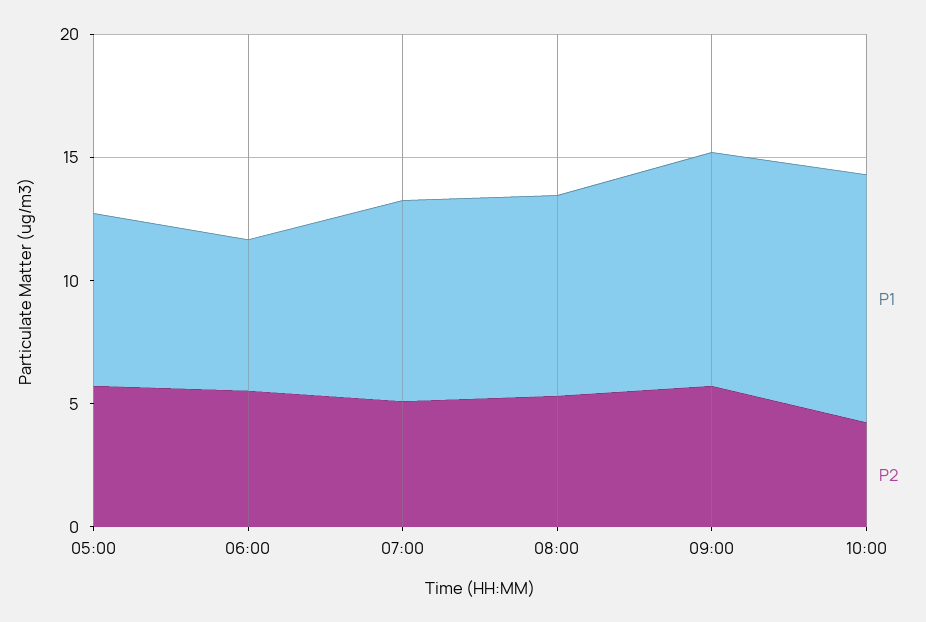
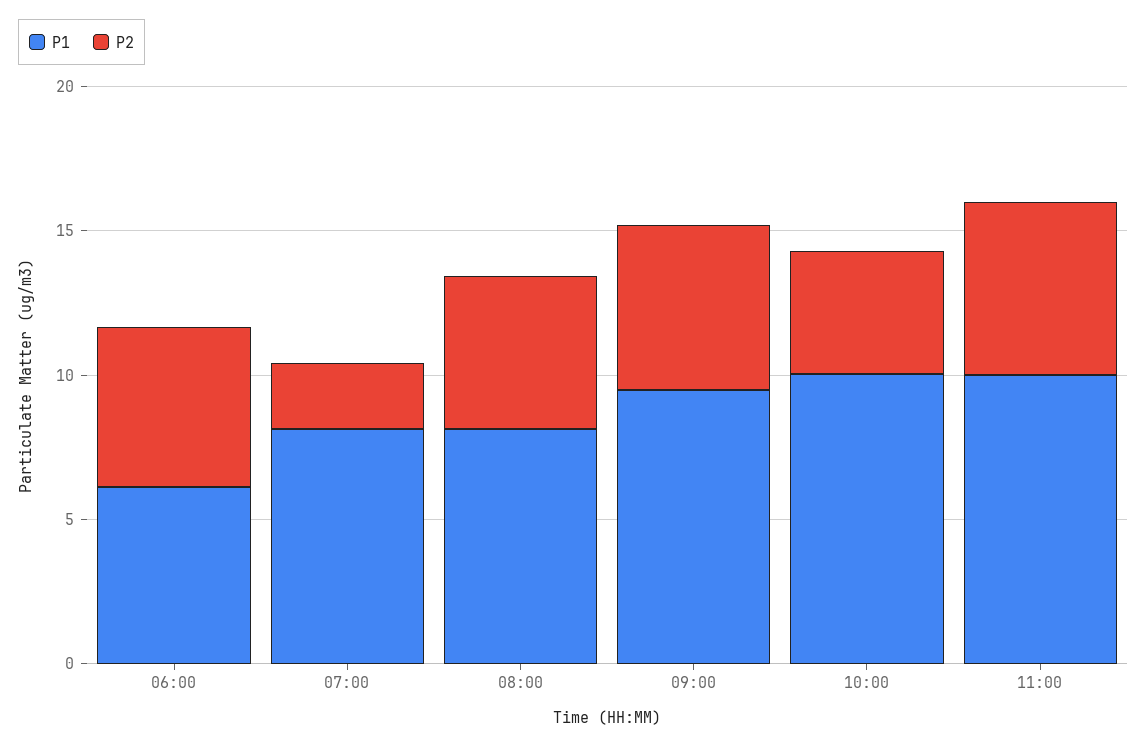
P1, 05:00: 7 -> none
P2, 05:00: 6 -> none
P2, 07:00: 5 -> 2
P1, 11:00: none -> 10
P2, 11:00: none -> 6

